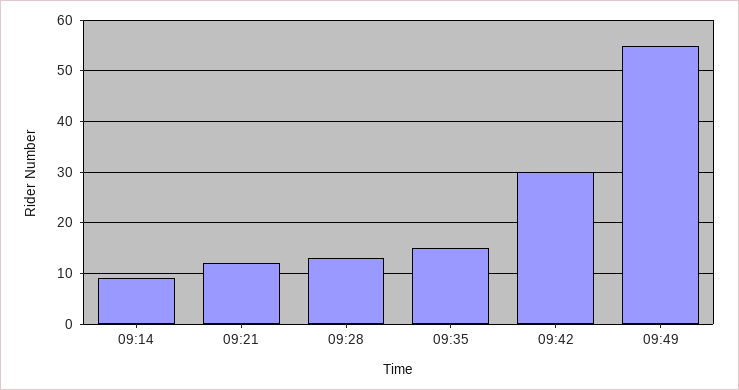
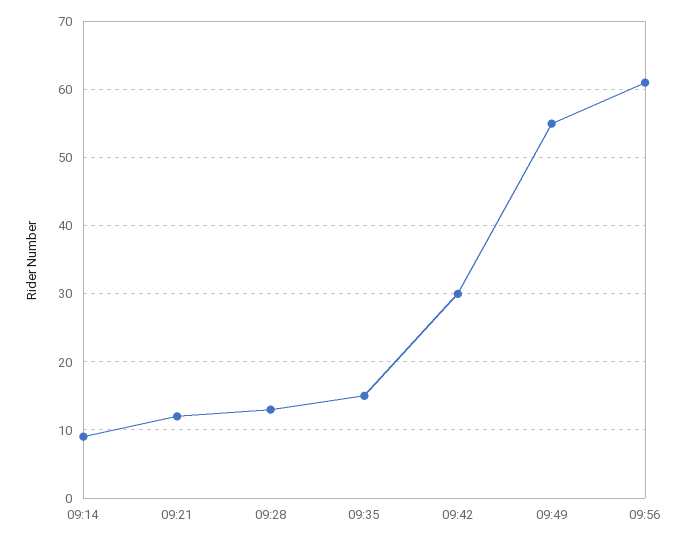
09:56: none -> 61

